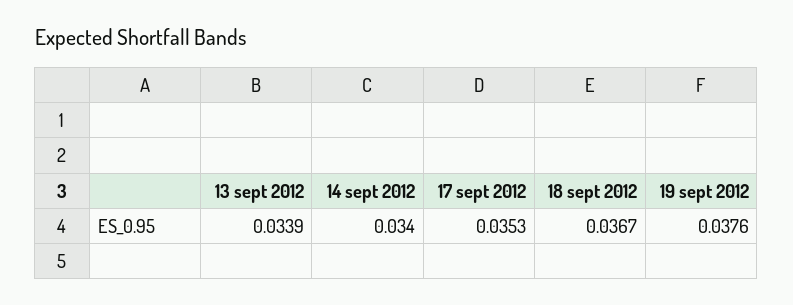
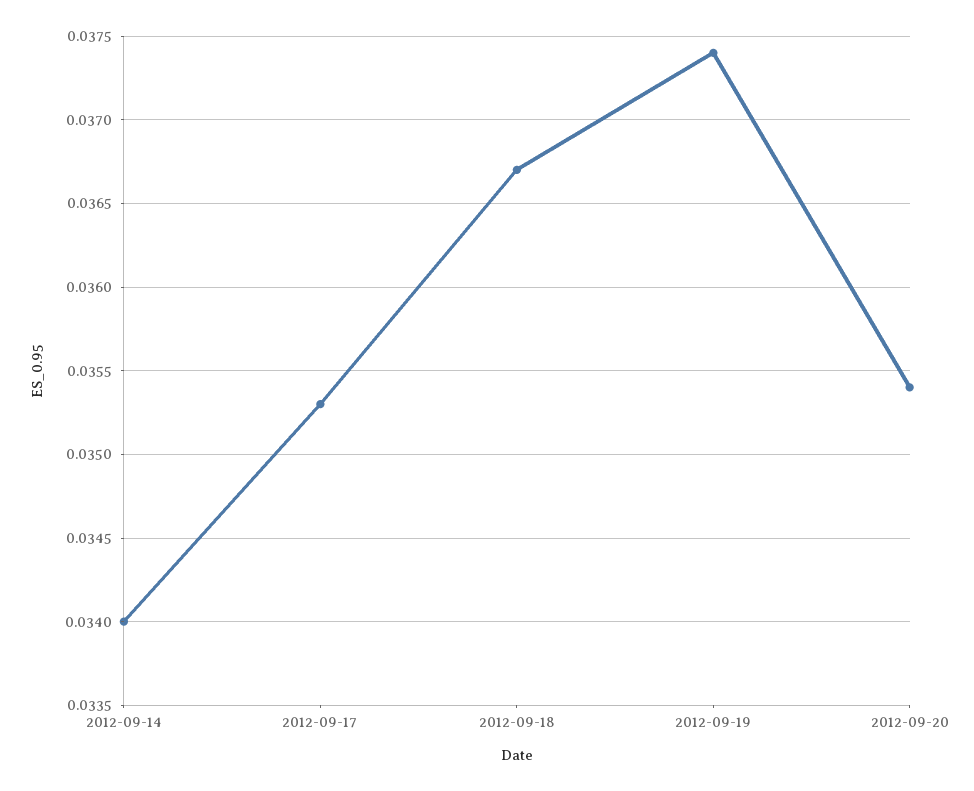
13 sept 2012: 0.0339 -> none
19 sept 2012: 0.0376 -> 0.0374
2012-09-20: none -> 0.0354

